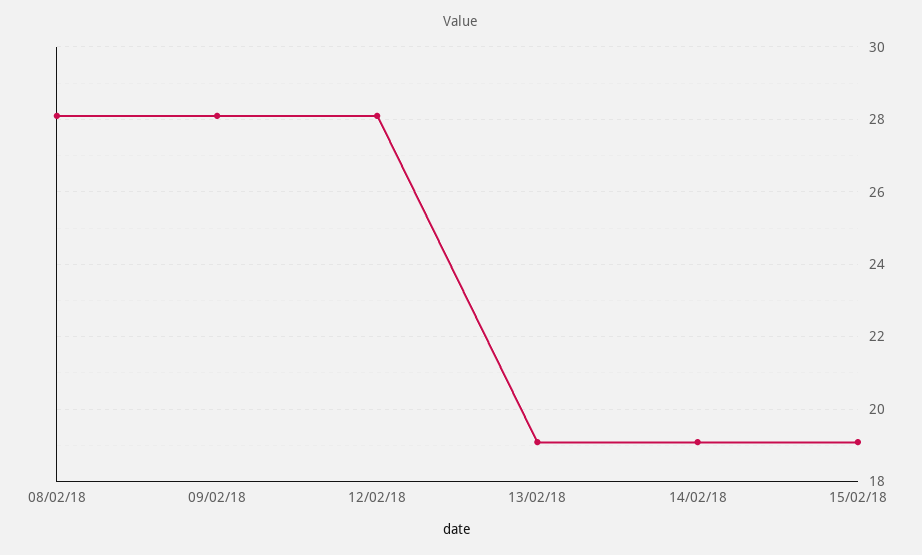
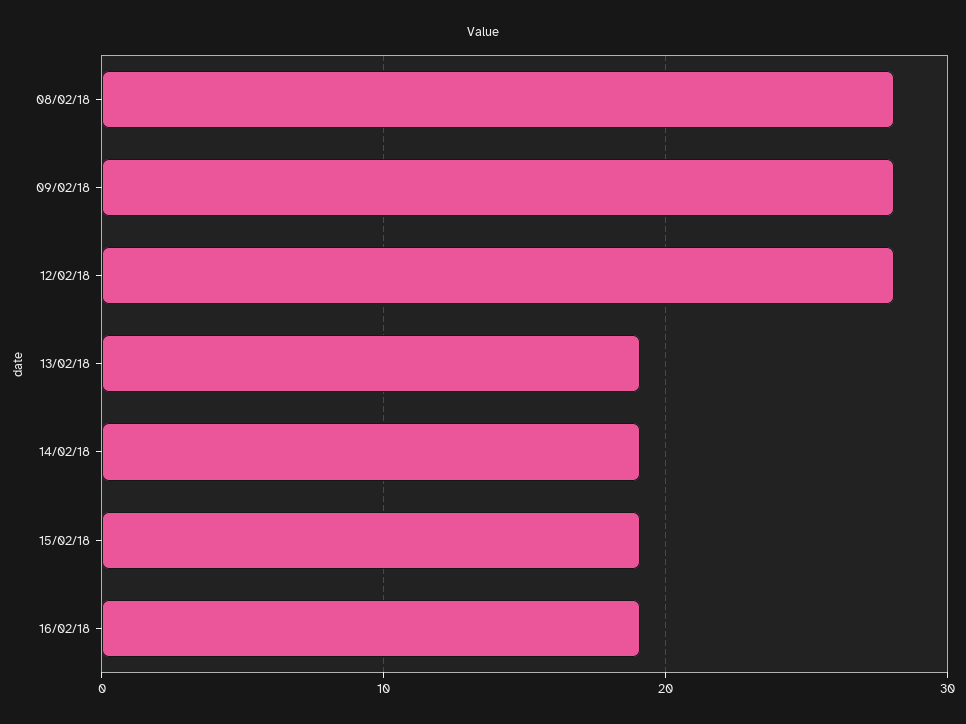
16/02/18: none -> 19

